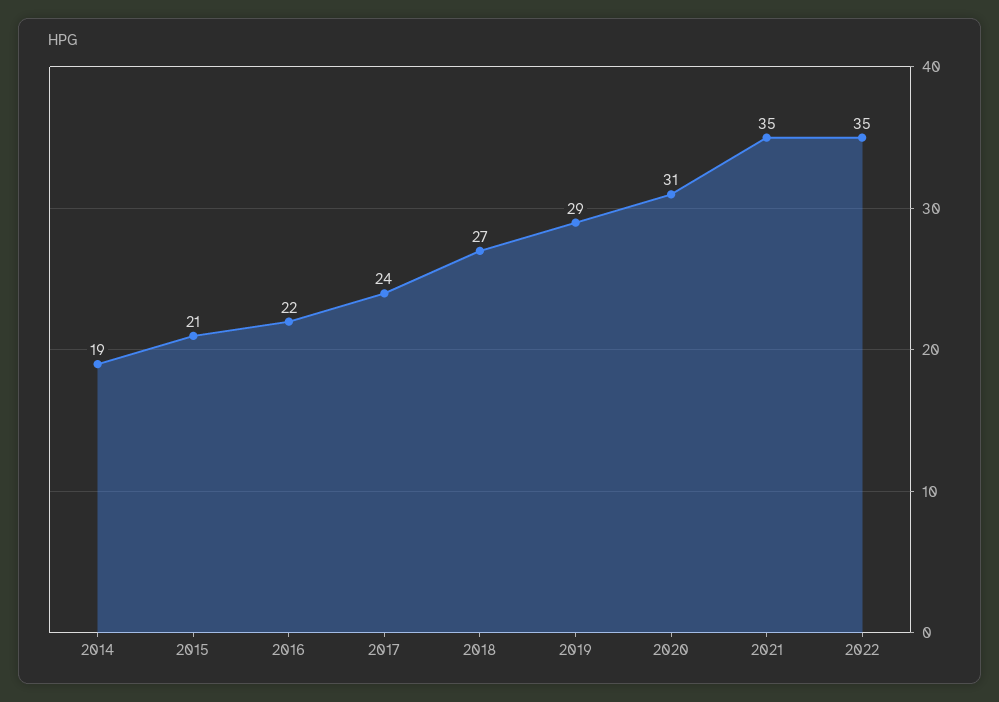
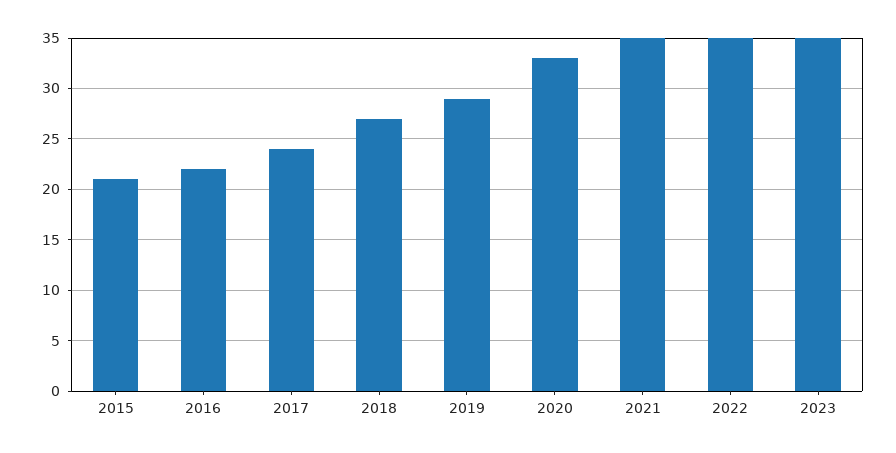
2014: 19 -> none
2020: 31 -> 33
2023: none -> 35

